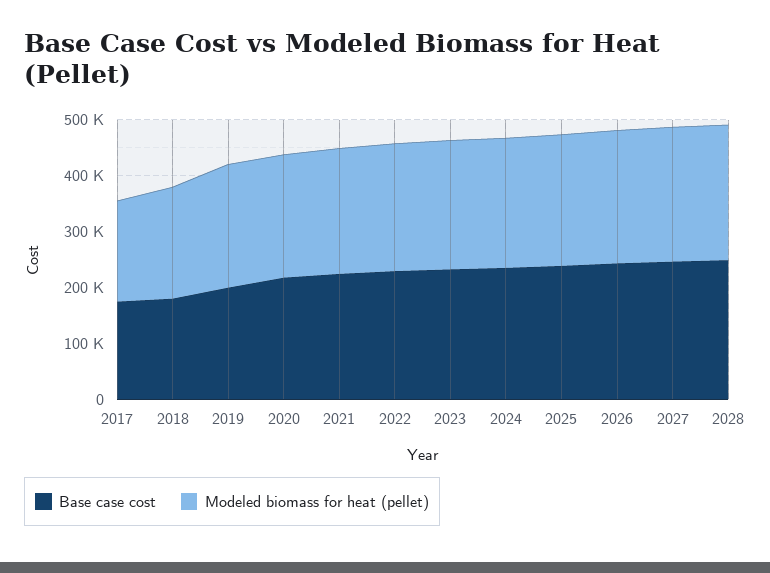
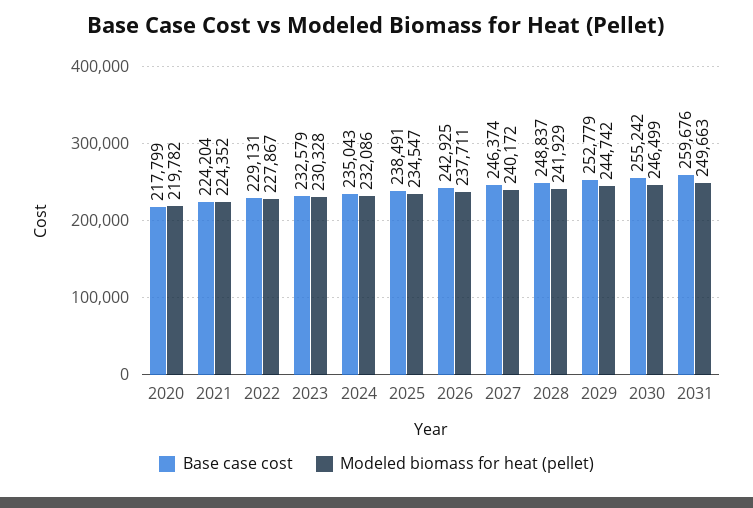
Base case cost, 2017: 180000 -> none
Modeled biomass for heat (pellet), 2017: 180000 -> none
Base case cost, 2018: 180000 -> none
Modeled biomass for heat (pellet), 2018: 200000 -> none
Base case cost, 2019: 200000 -> none
Modeled biomass for heat (pellet), 2019: 220000 -> none
Base case cost, 2029: none -> 252779
Modeled biomass for heat (pellet), 2029: none -> 244742
Base case cost, 2030: none -> 255242
Modeled biomass for heat (pellet), 2030: none -> 246499
Base case cost, 2031: none -> 259676
Modeled biomass for heat (pellet), 2031: none -> 249663

